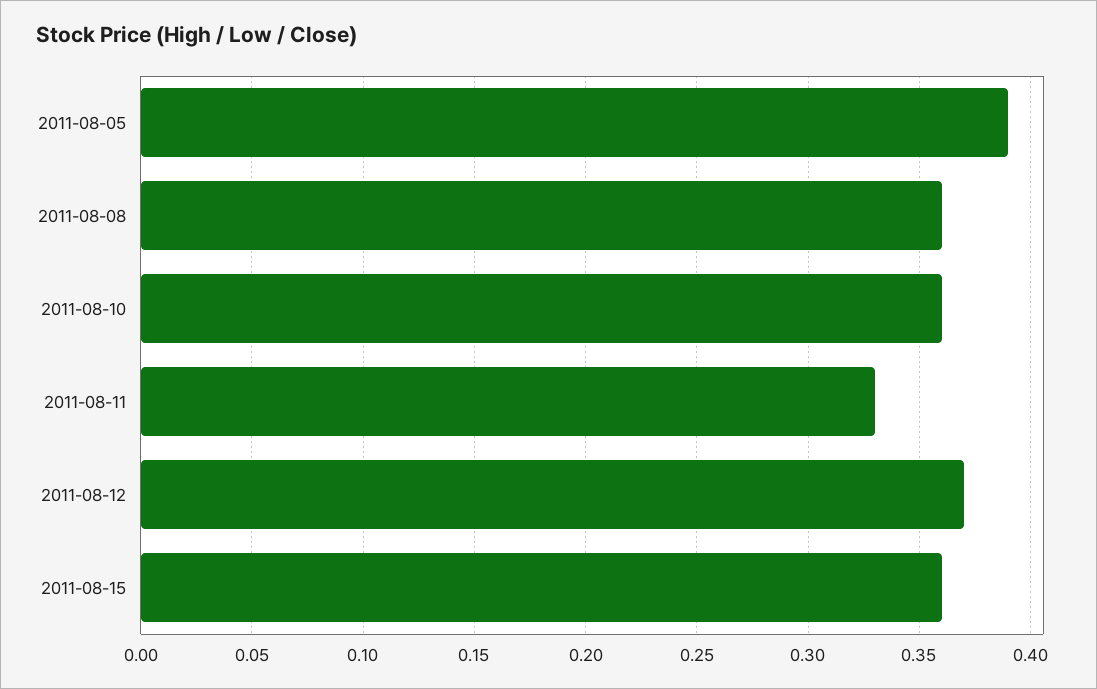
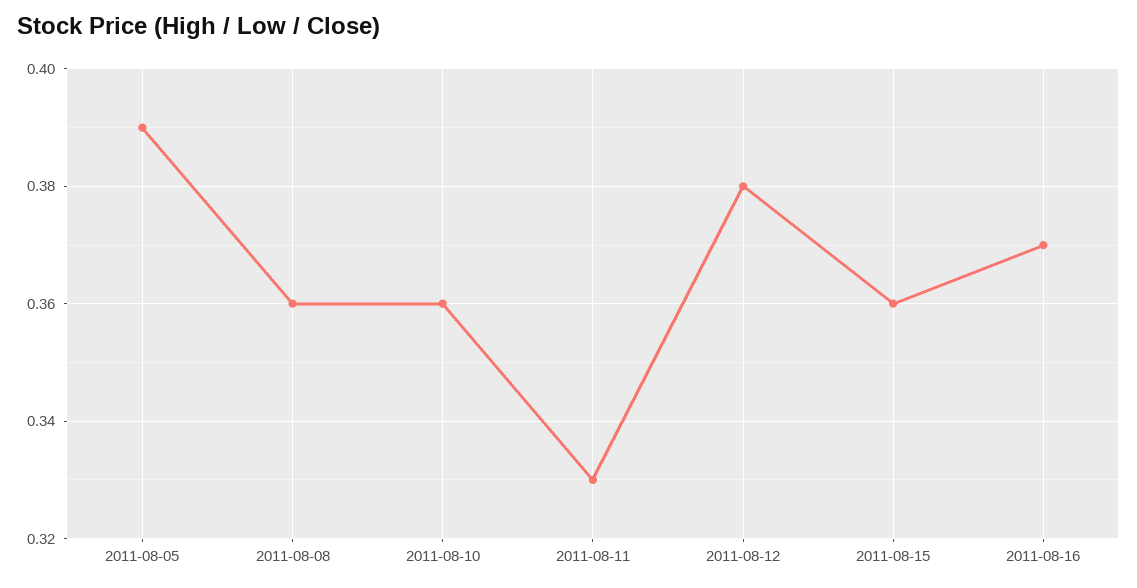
2011-08-12: 0.37 -> 0.38
2011-08-16: none -> 0.37

